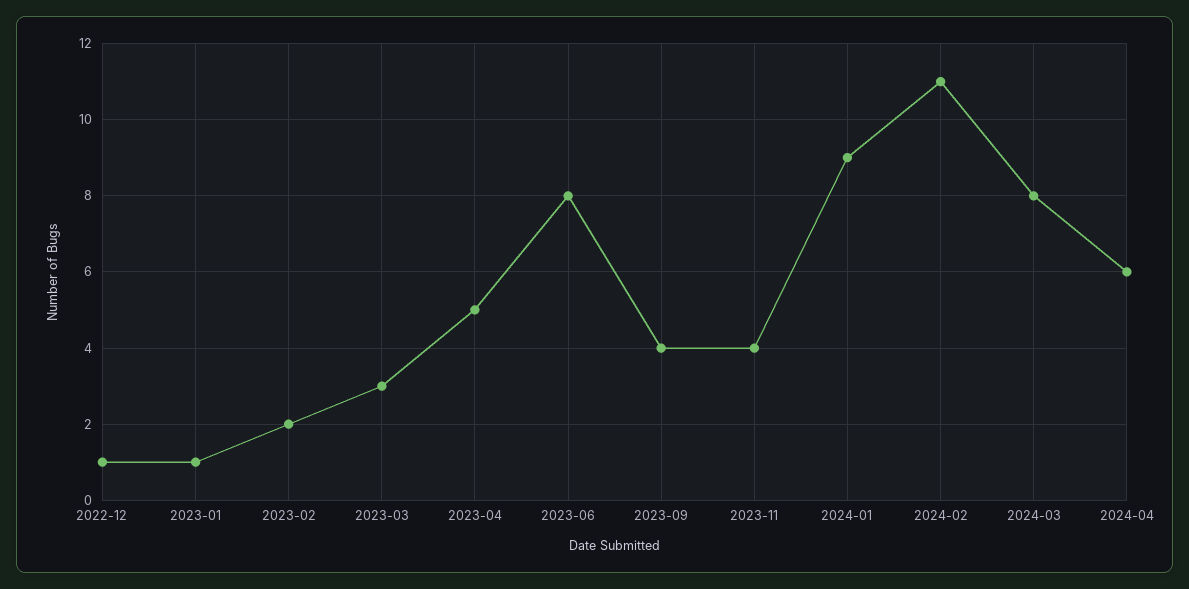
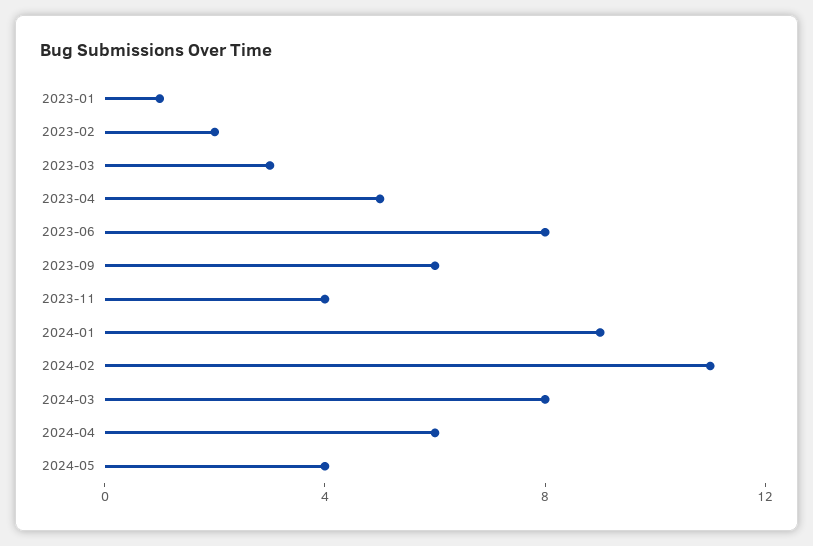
2022-12: 1 -> none
2023-09: 4 -> 6
2024-05: none -> 4

